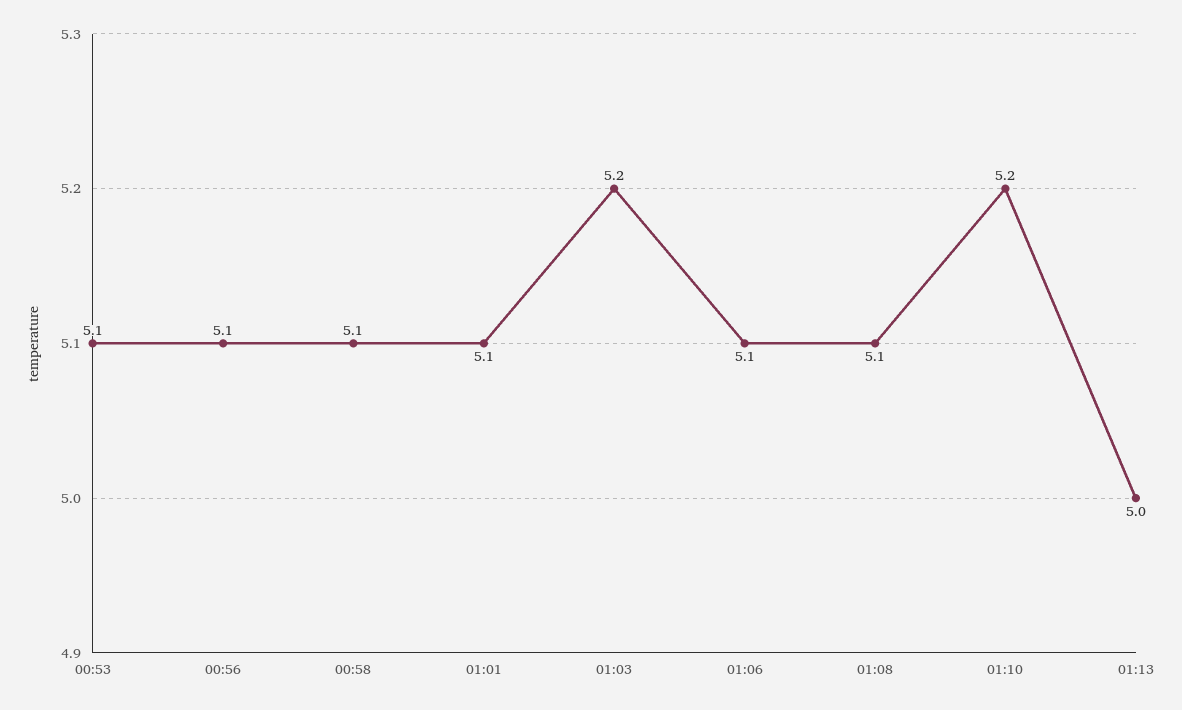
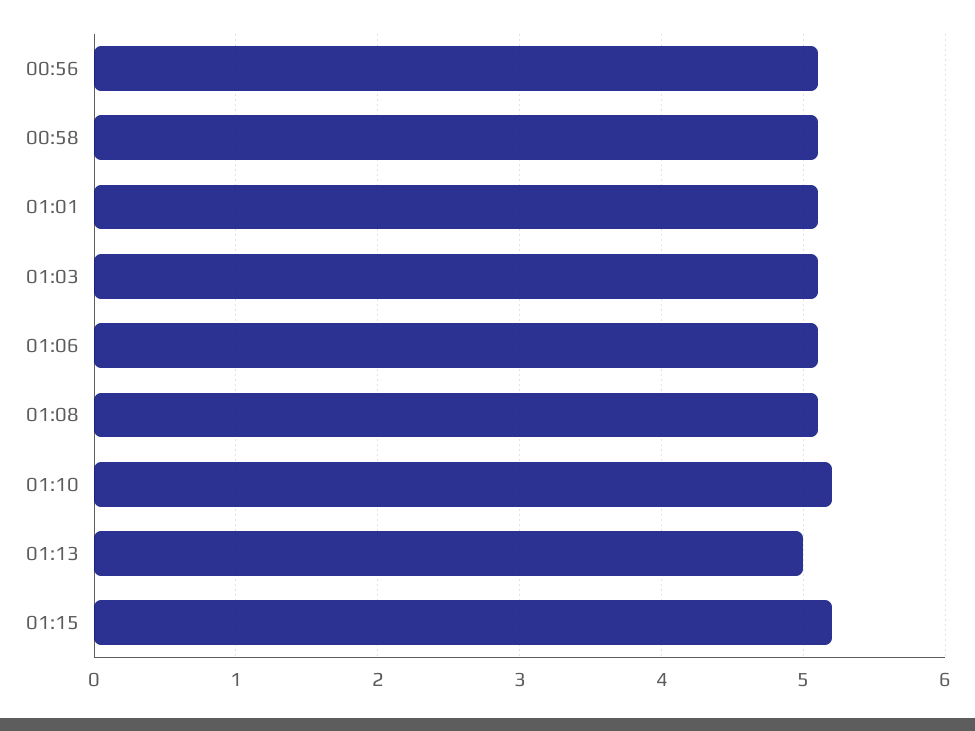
00:53: 5.1 -> none
01:03: 5.2 -> 5.1
01:15: none -> 5.2

